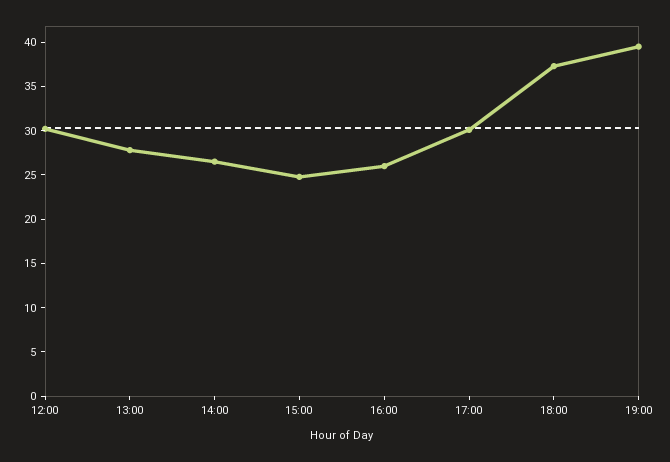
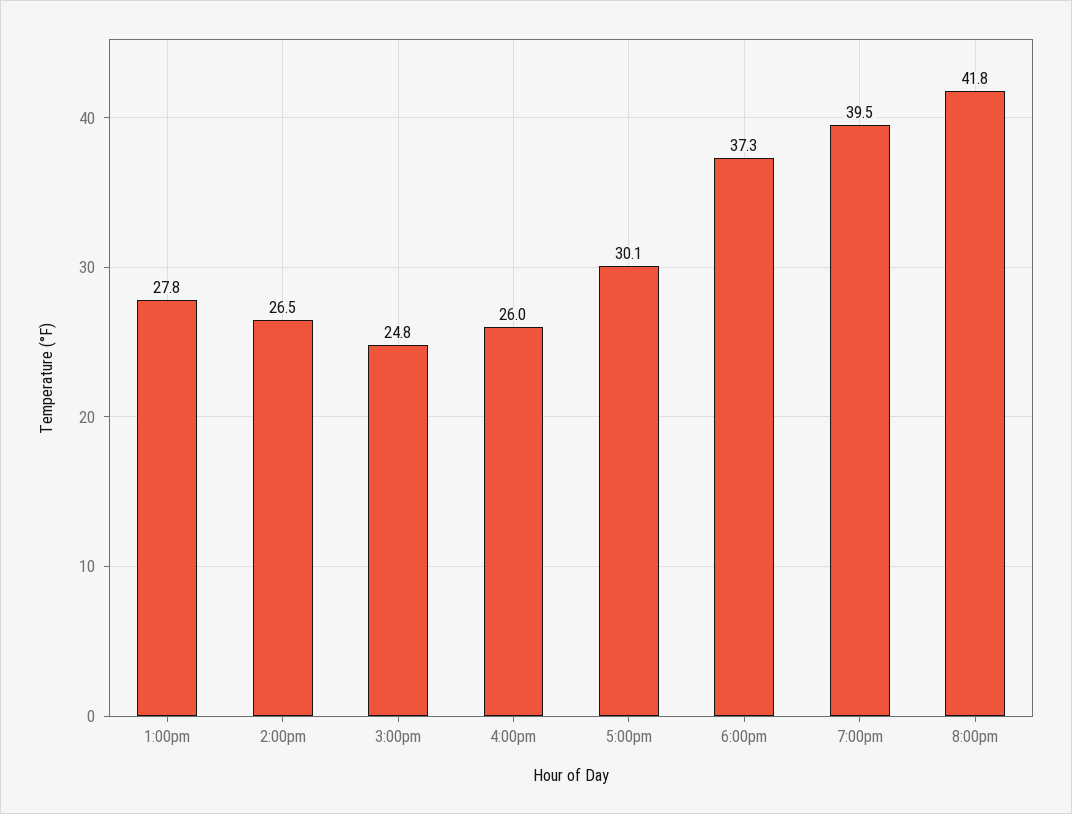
12:00: 30 -> none
8:00pm: none -> 41.8

